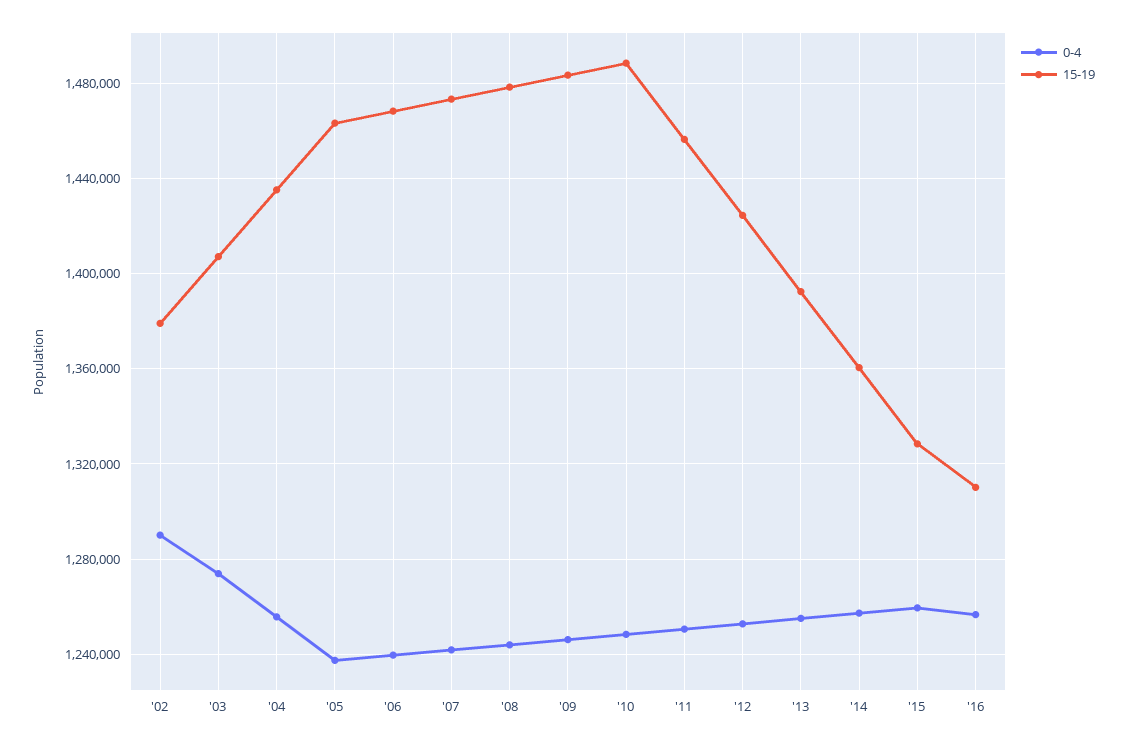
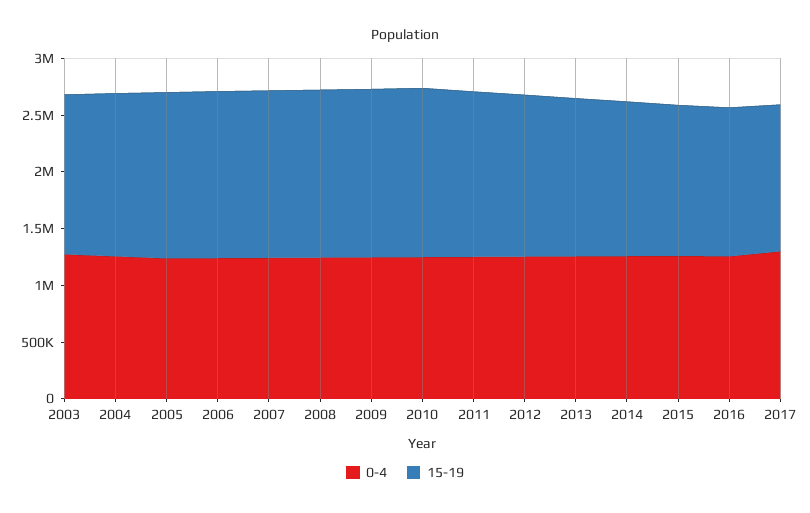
0-4, '02: 1290000 -> none
15-19, '02: 1380000 -> none
0-4, 2017: none -> 1300000
15-19, 2017: none -> 1300000

